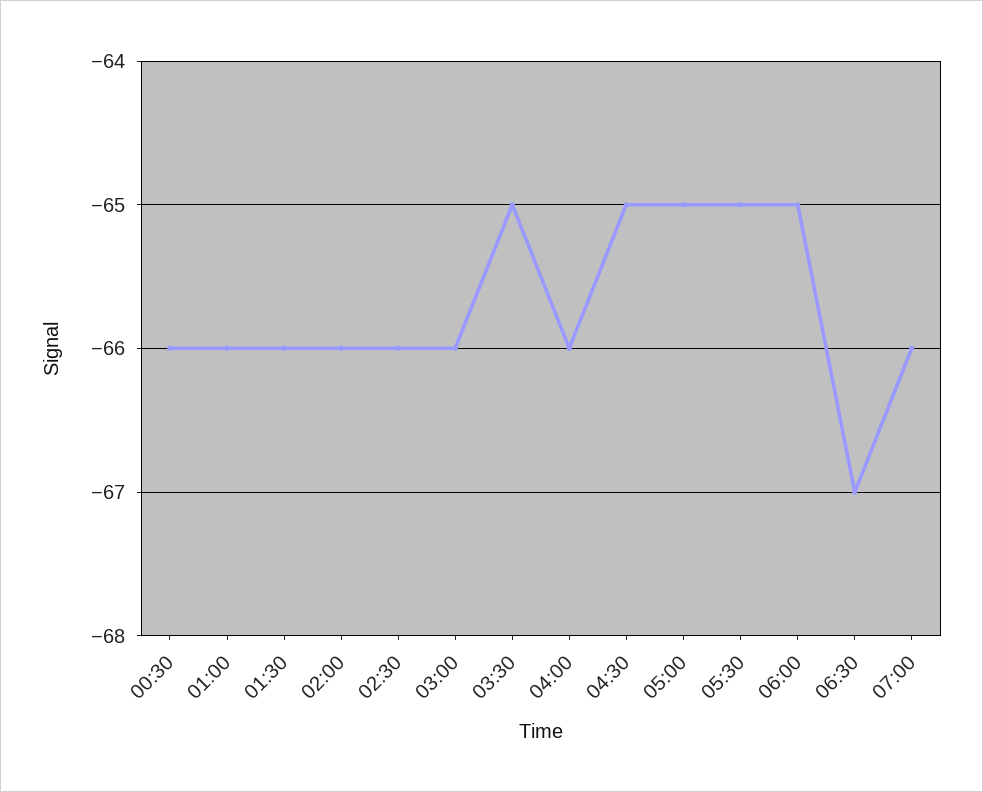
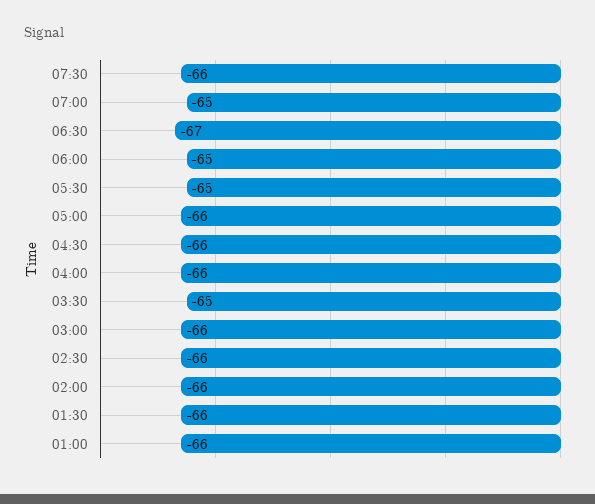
00:30: -66 -> none
04:30: -65 -> -66
05:00: -65 -> -66
07:00: -66 -> -65
07:30: none -> -66

